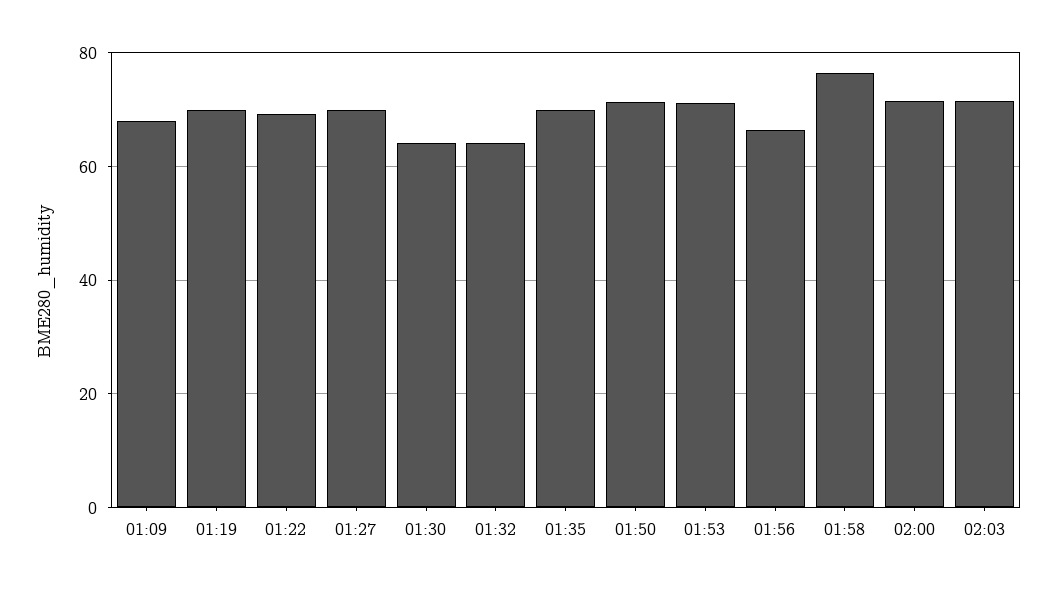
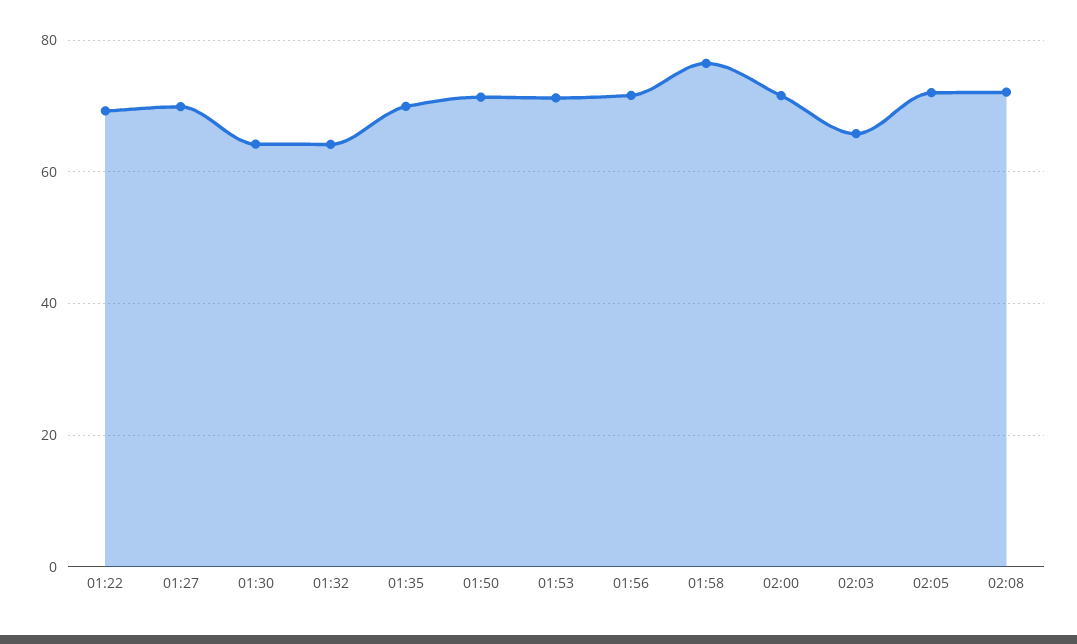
01:09: 68 -> none
01:19: 70 -> none
01:56: 66 -> 72
02:03: 72 -> 66
02:05: none -> 72
02:08: none -> 72

